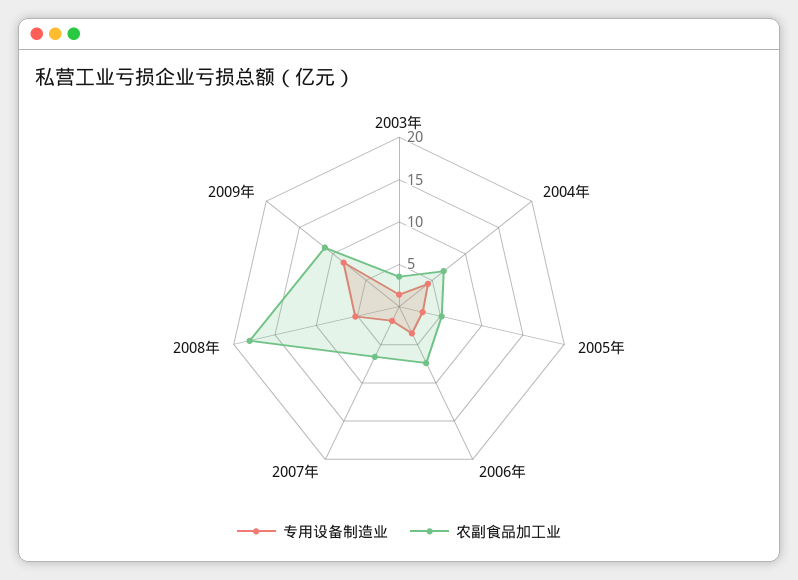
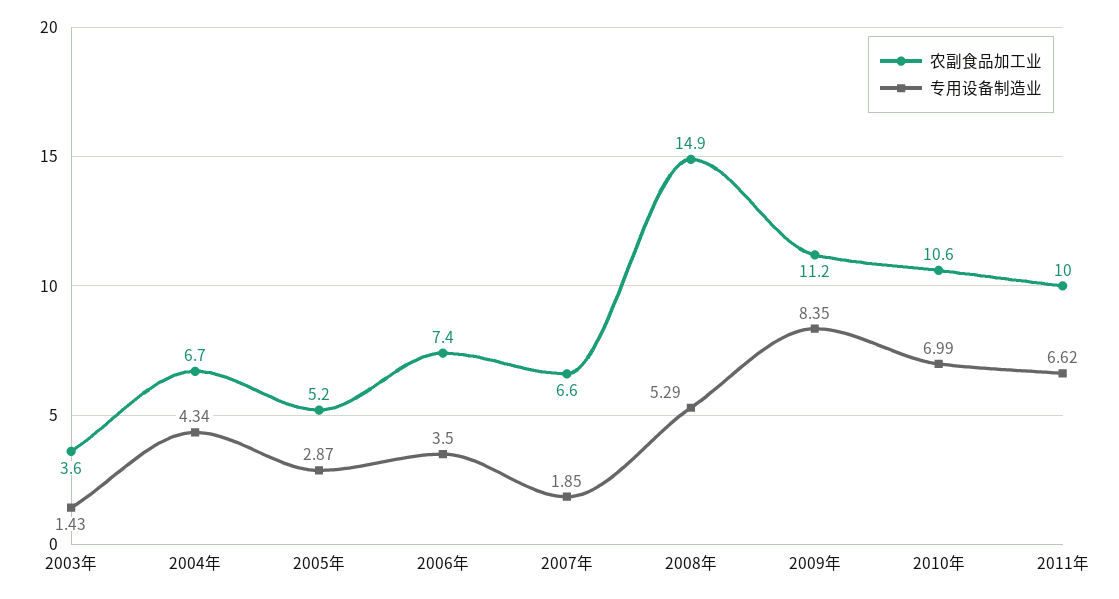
农副食品加工业, 2008年: 18 -> 14.9
农副食品加工业, 2010年: none -> 10.6
专用设备制造业, 2010年: none -> 6.99
农副食品加工业, 2011年: none -> 10
专用设备制造业, 2011年: none -> 6.62

